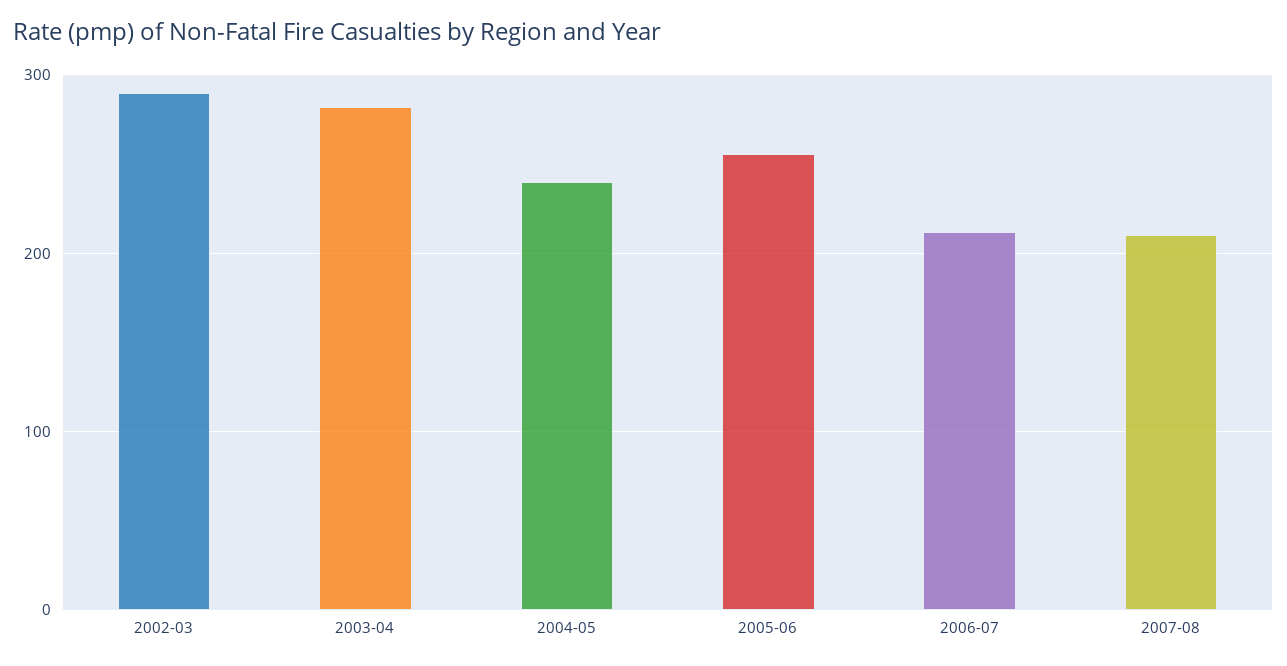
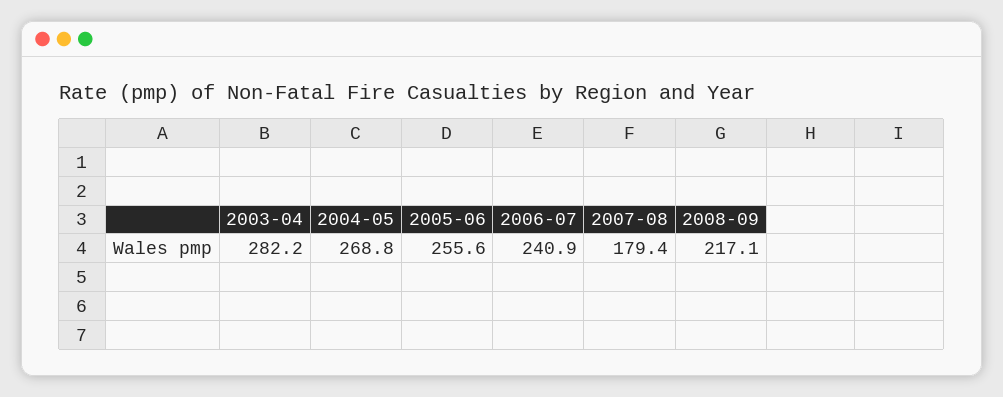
2002-03: 290 -> none
2004-05: 240 -> 268.8
2006-07: 210 -> 240.9
2007-08: 210 -> 179.4
2008-09: none -> 217.1

